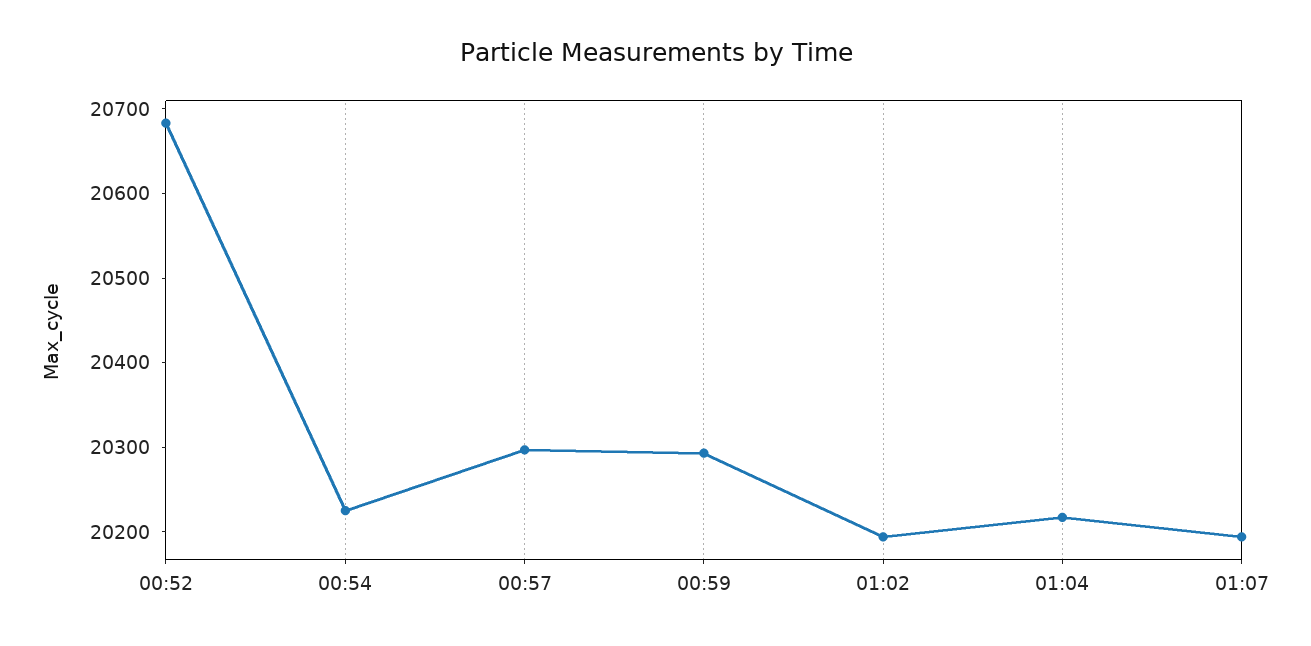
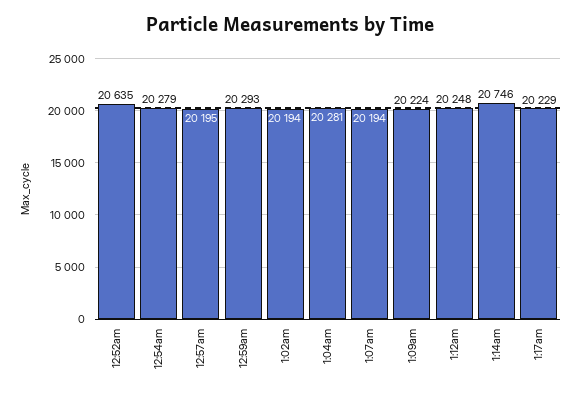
00:52: 20680 -> 20635
00:54: 20220 -> 20279
00:57: 20300 -> 20195
01:04: 20220 -> 20281
1:09am: none -> 20224
1:12am: none -> 20248
1:14am: none -> 20746
1:17am: none -> 20229

